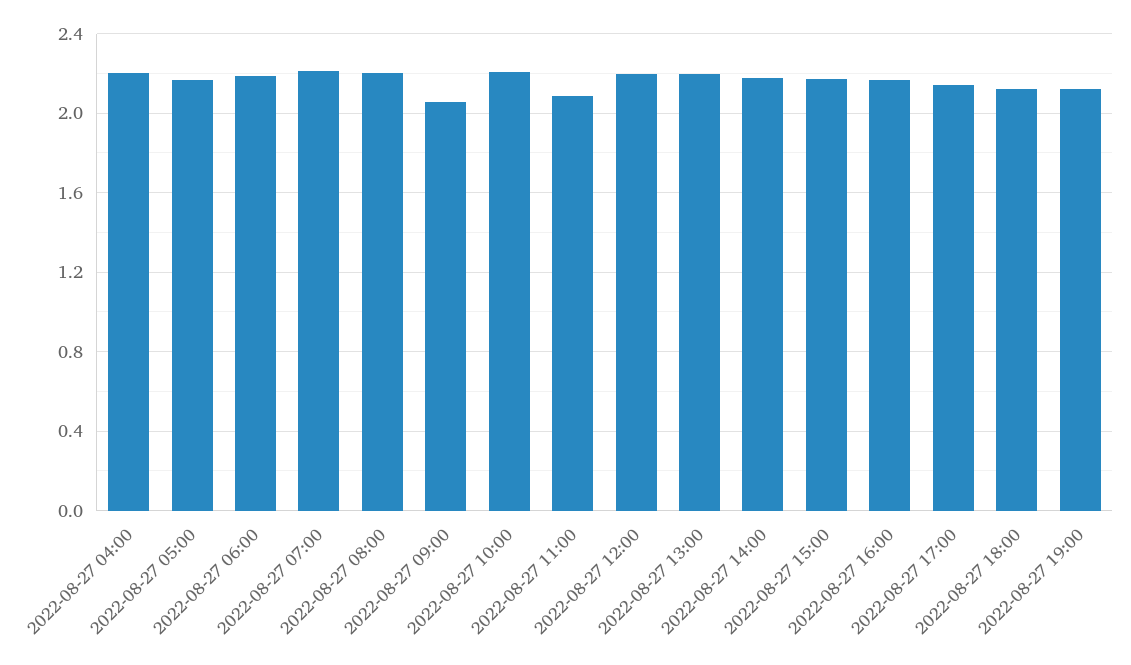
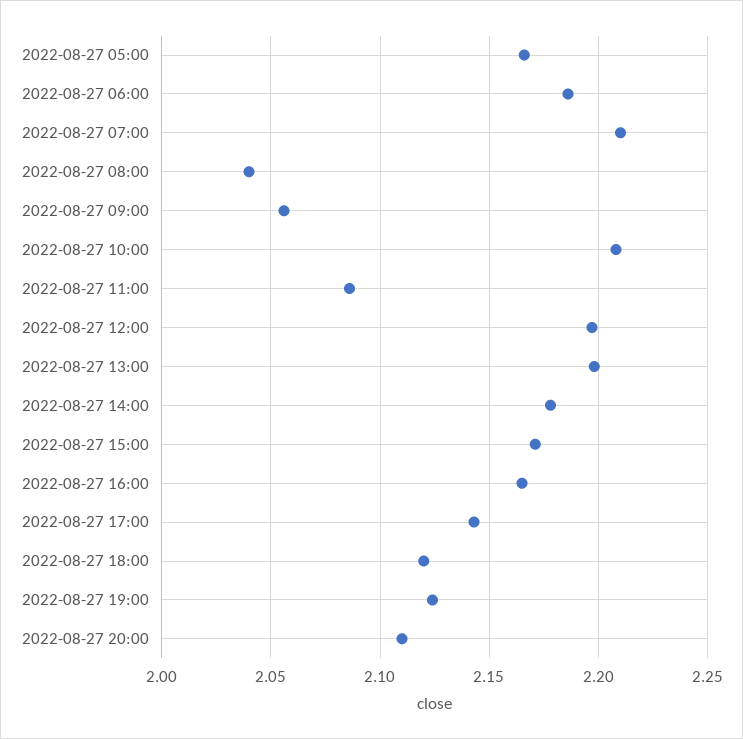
2022-08-27 04:00: 2.2 -> none
2022-08-27 08:00: 2.2 -> 2.04
2022-08-27 20:00: none -> 2.11

